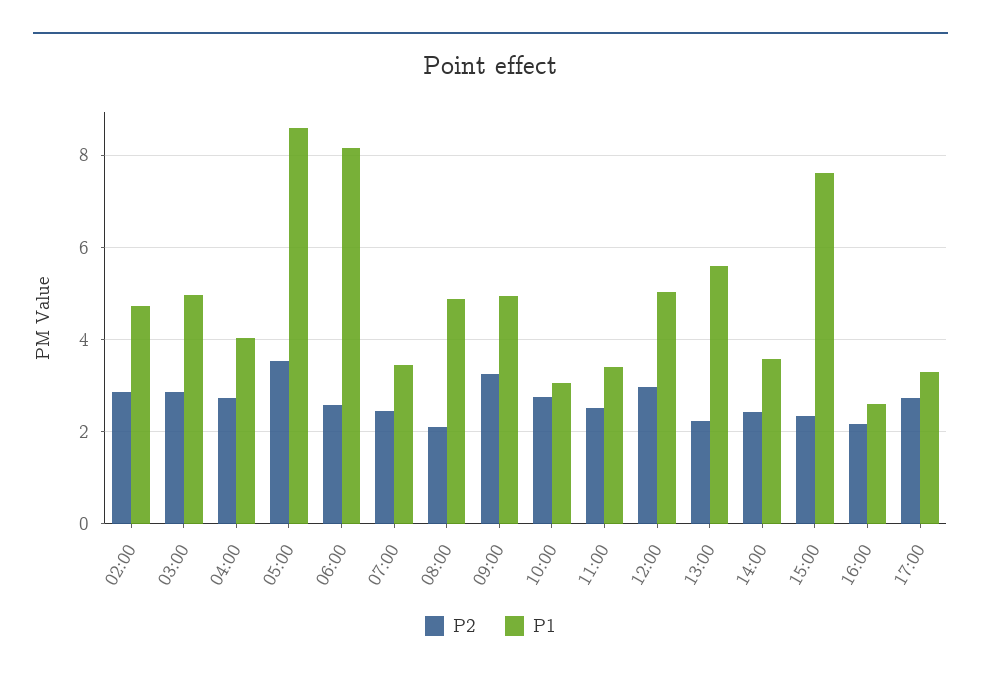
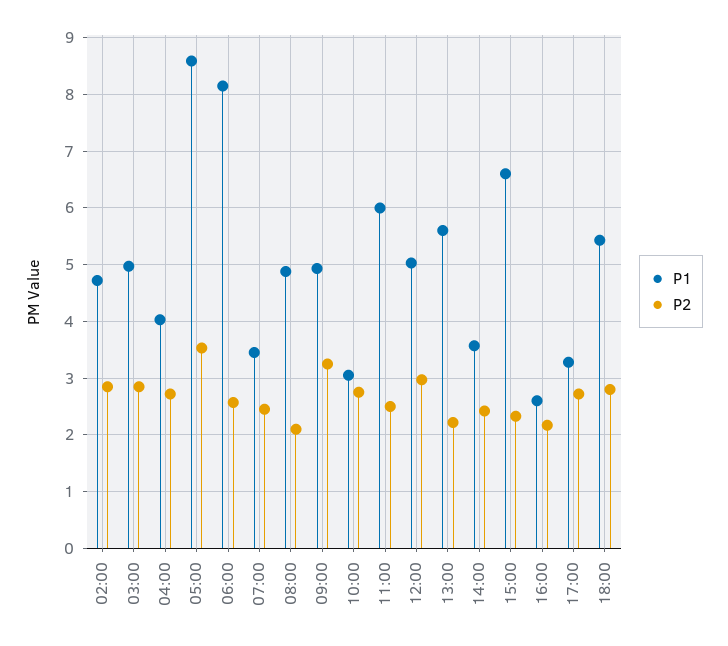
P1, 11:00: 3.4 -> 6
P1, 15:00: 7.6 -> 6.6
P1, 18:00: none -> 5.4
P2, 18:00: none -> 2.8

